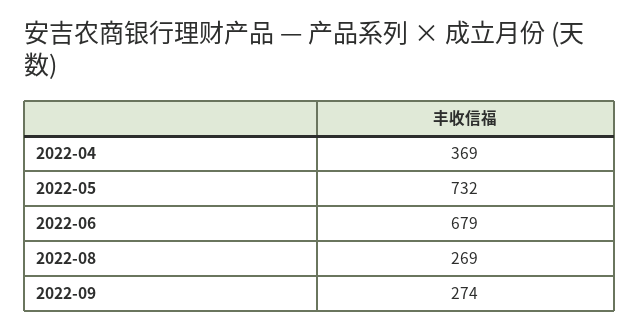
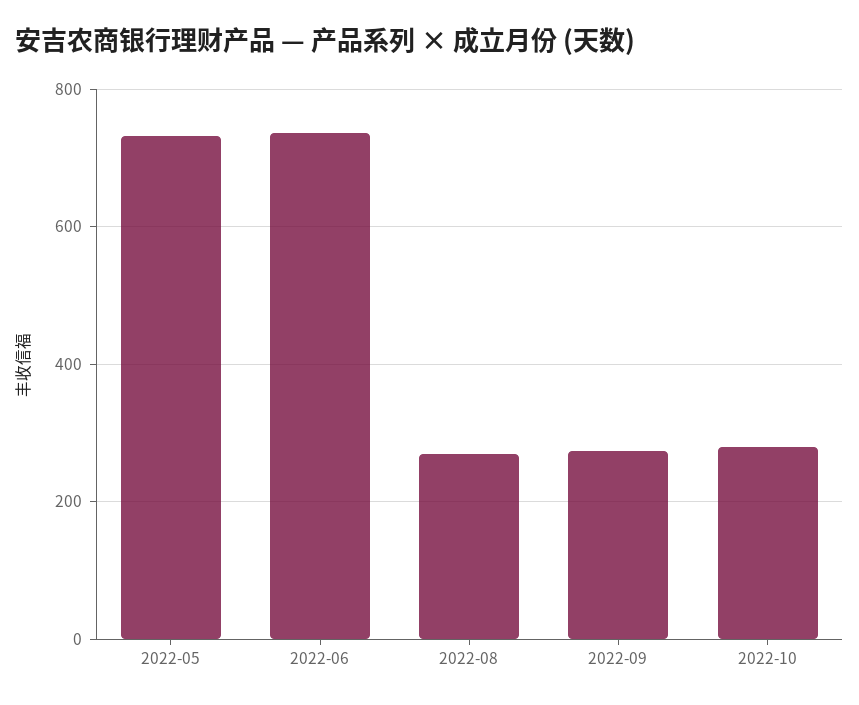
2022-04: 369 -> none
2022-06: 679 -> 740
2022-10: none -> 280

